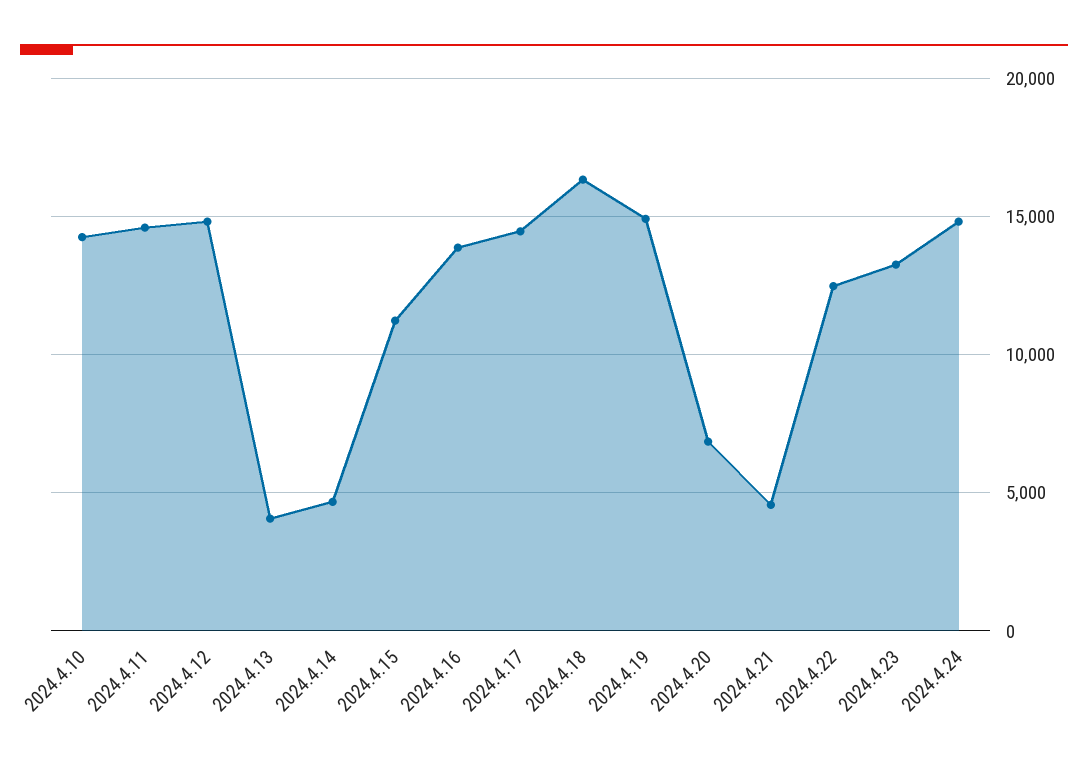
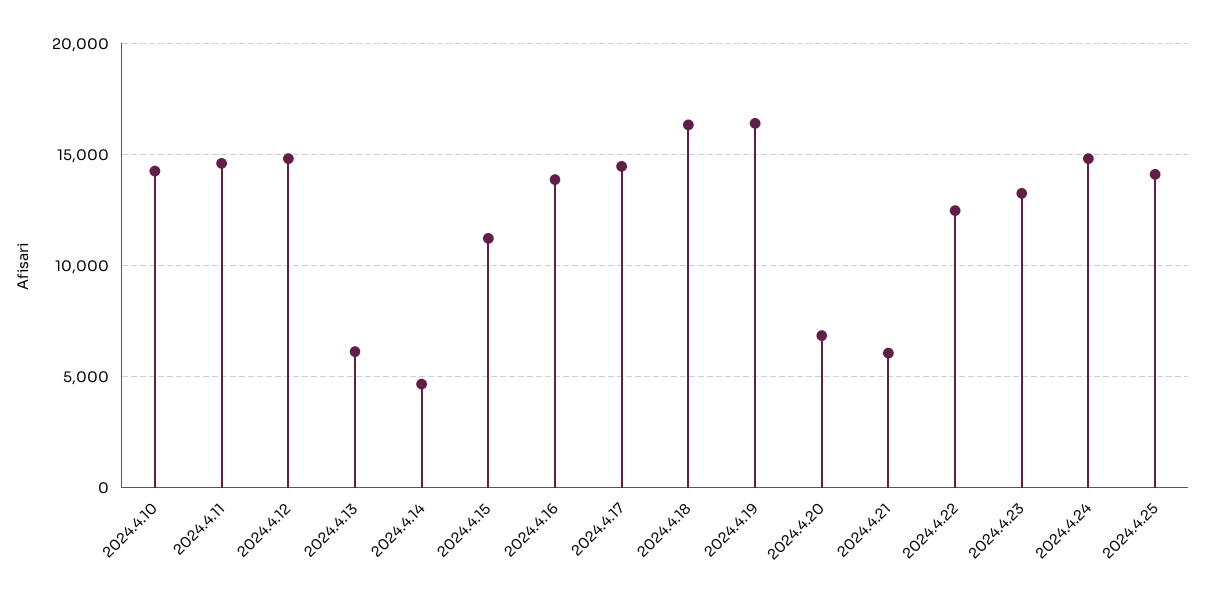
2024.4.13: 4000 -> 6000
2024.4.19: 15000 -> 16500
2024.4.21: 4500 -> 6000
2024.4.25: none -> 14000

